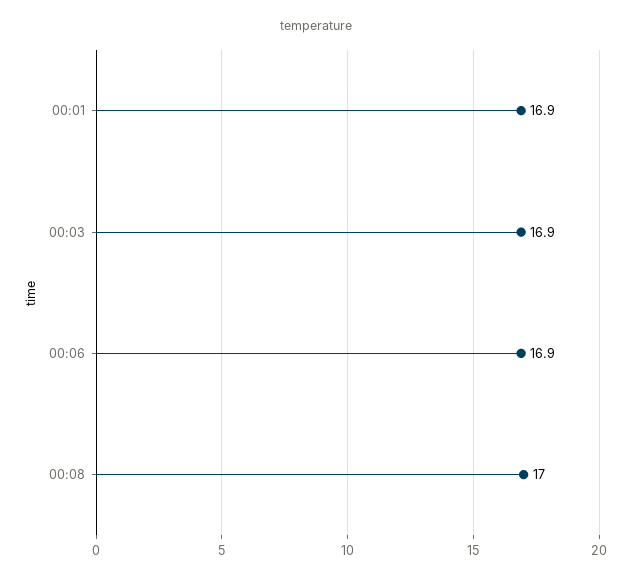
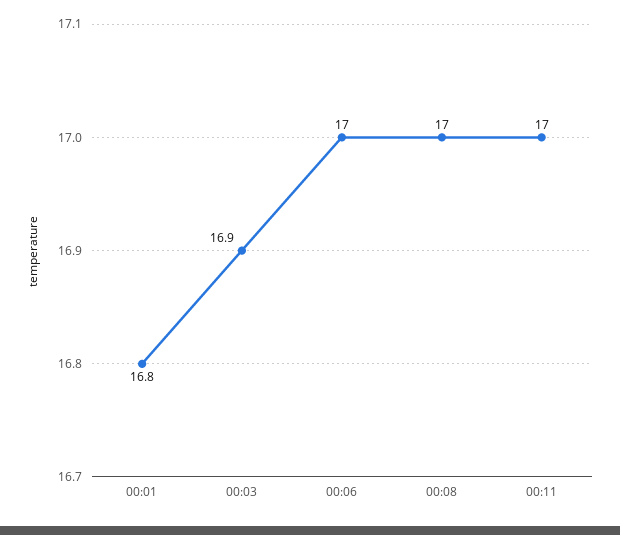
00:01: 16.9 -> 16.8
00:06: 16.9 -> 17
00:11: none -> 17

